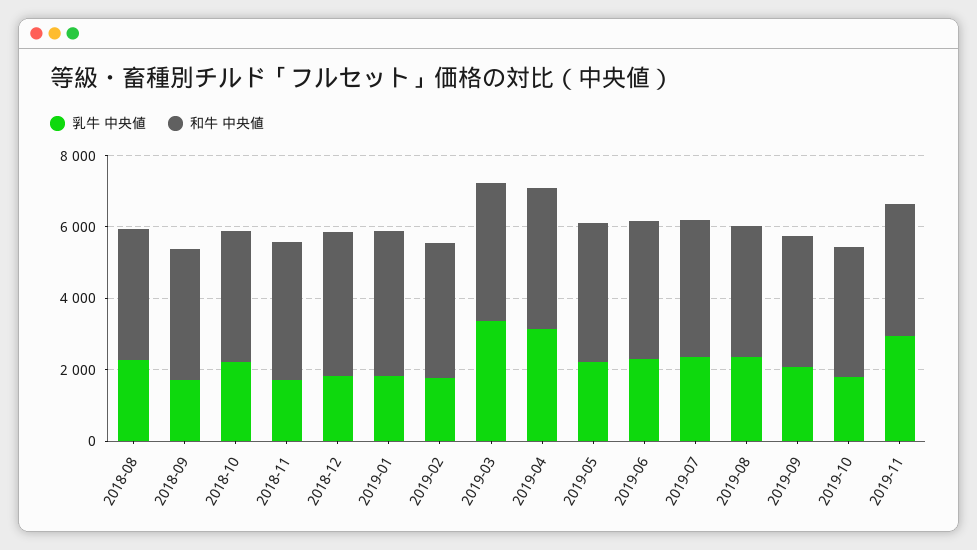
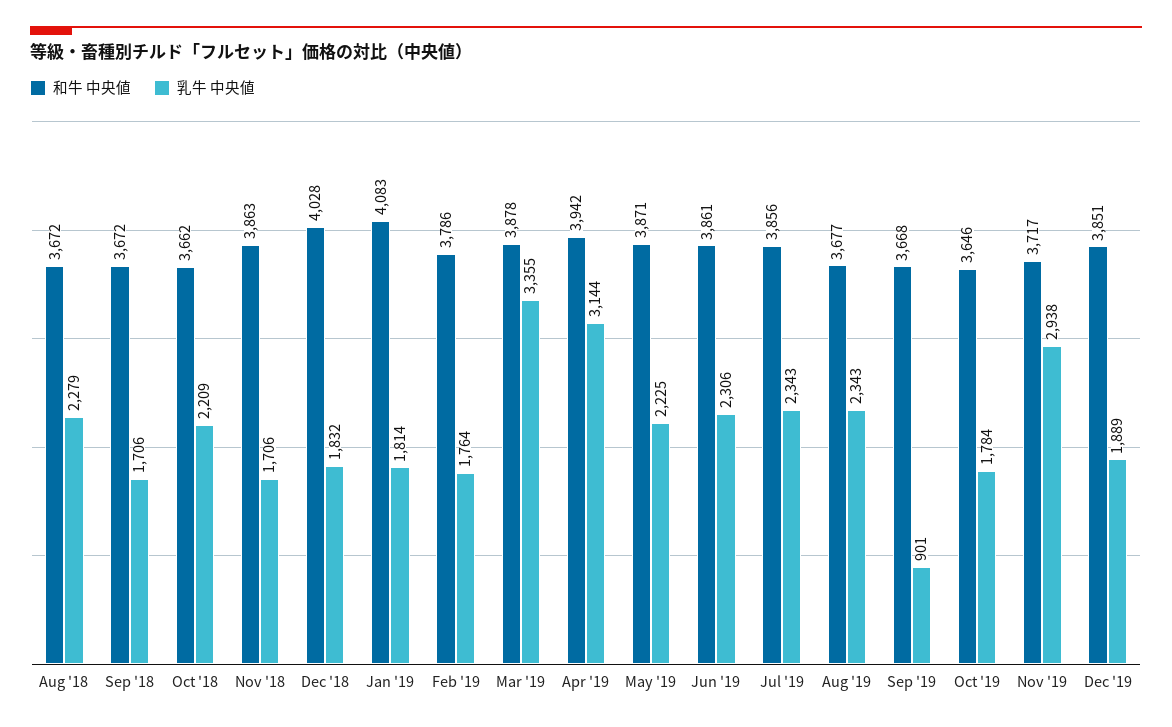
乳牛 中央値, 2019-09: 2000 -> 901
和牛 中央値, Dec '19: none -> 3851
乳牛 中央値, Dec '19: none -> 1889

